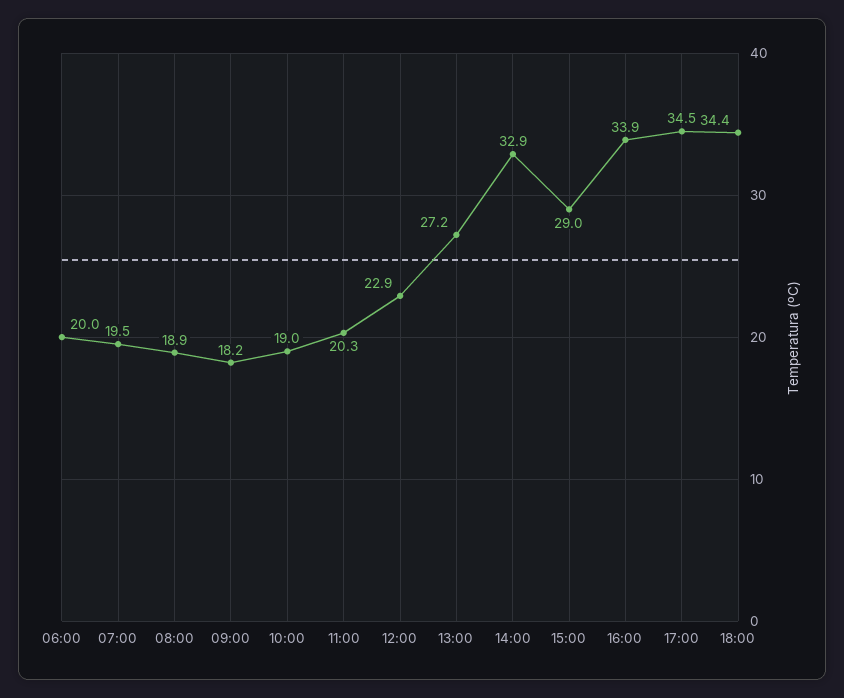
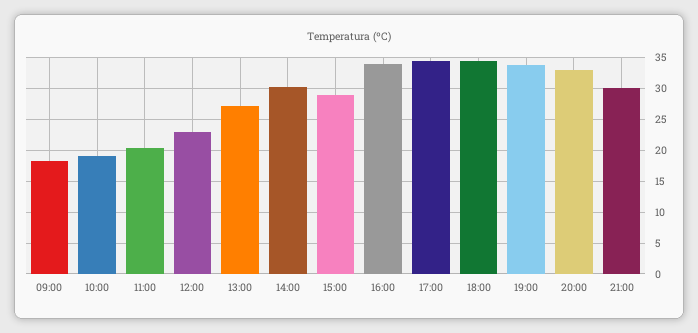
06:00: 20 -> none
07:00: 19.5 -> none
08:00: 18.9 -> none
14:00: 32.9 -> 30
19:00: none -> 34
20:00: none -> 33
21:00: none -> 30

